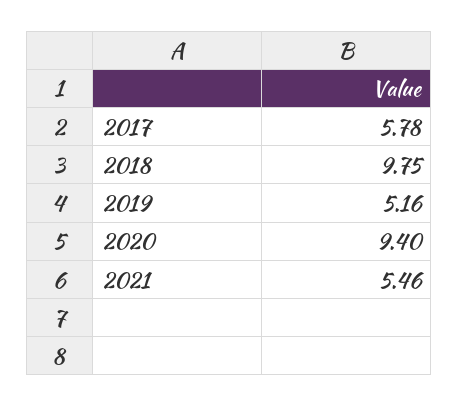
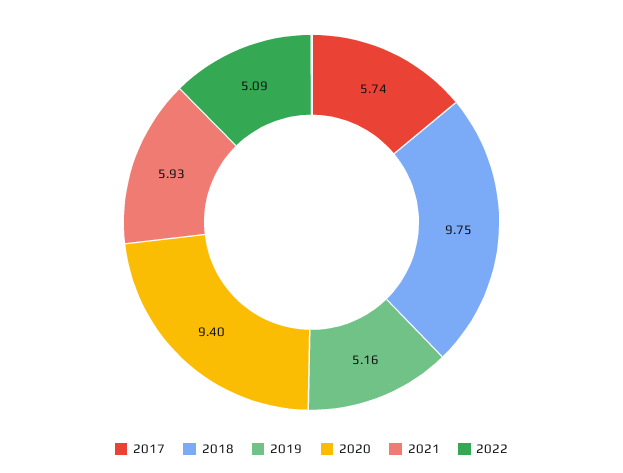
2017: 5.78 -> 5.74
2021: 5.46 -> 5.93
2022: none -> 5.09

